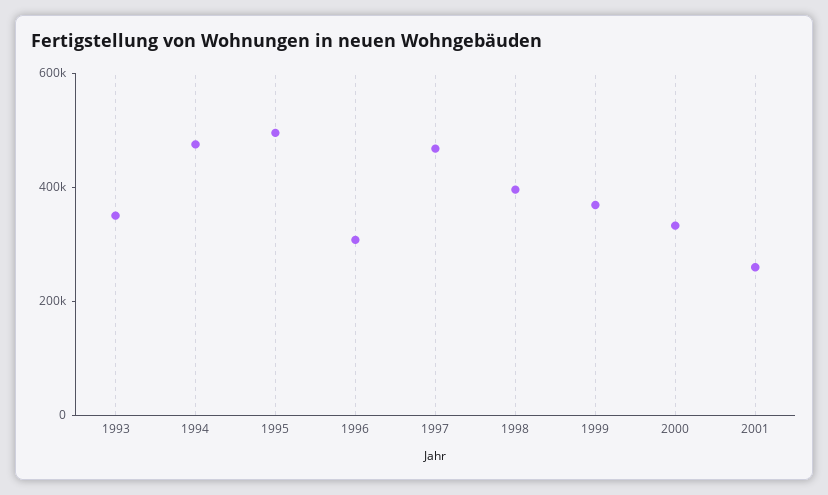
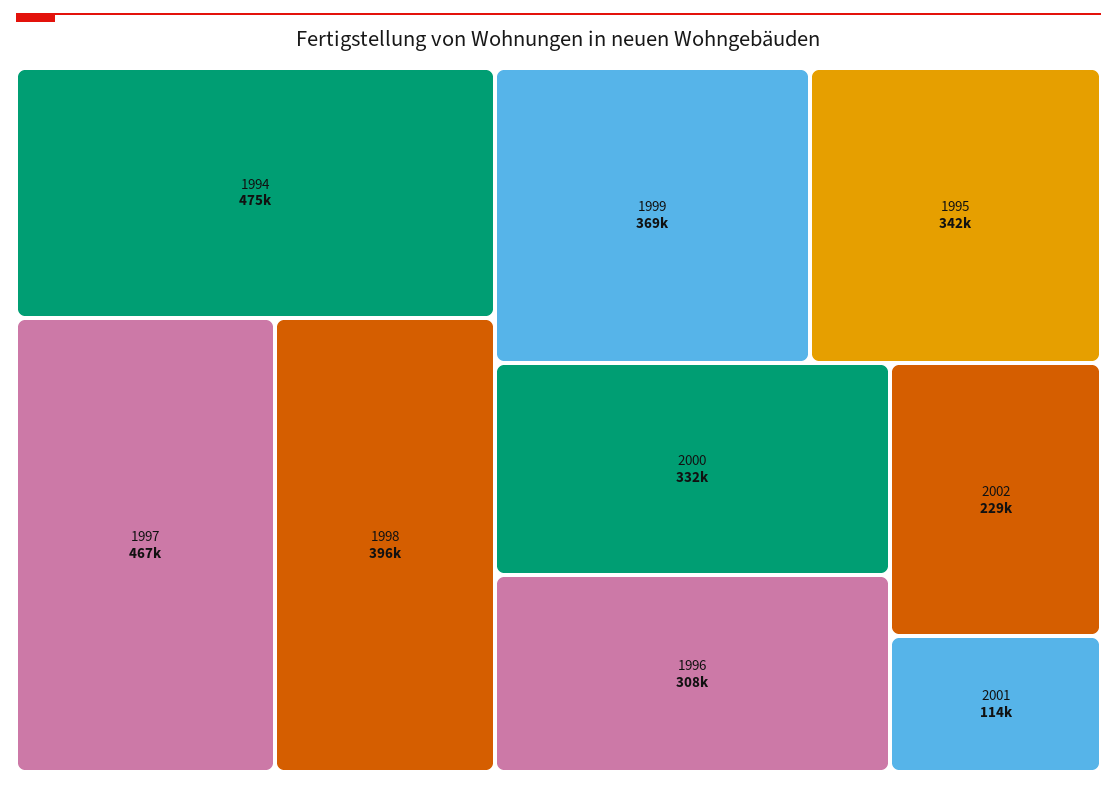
1993: 350000 -> none
1995: 500000 -> 342000
2001: 250000 -> 114000
2002: none -> 229000

